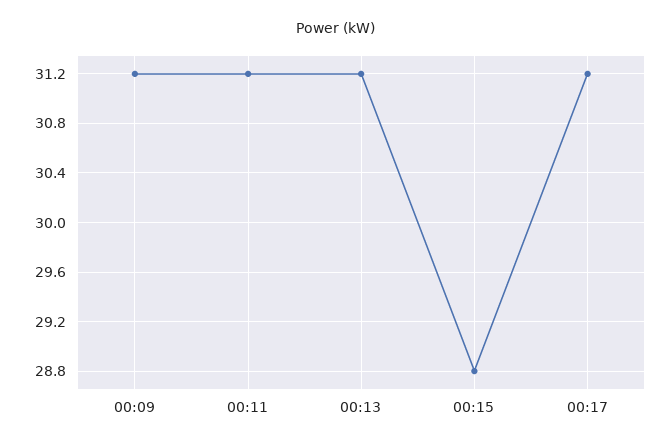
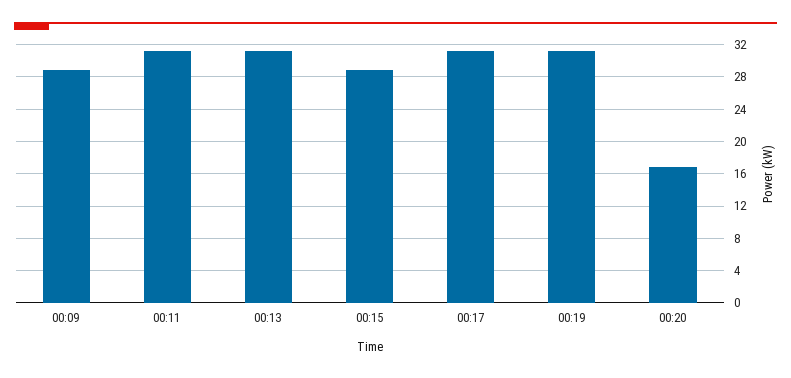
00:09: 31.2 -> 29
00:19: none -> 31
00:20: none -> 17

